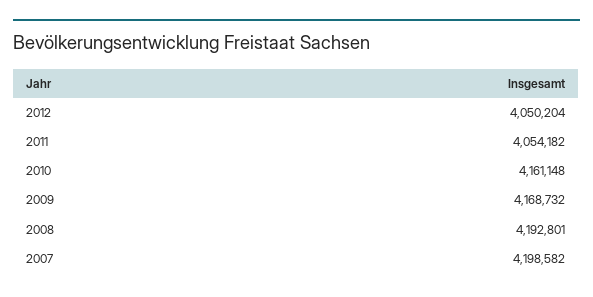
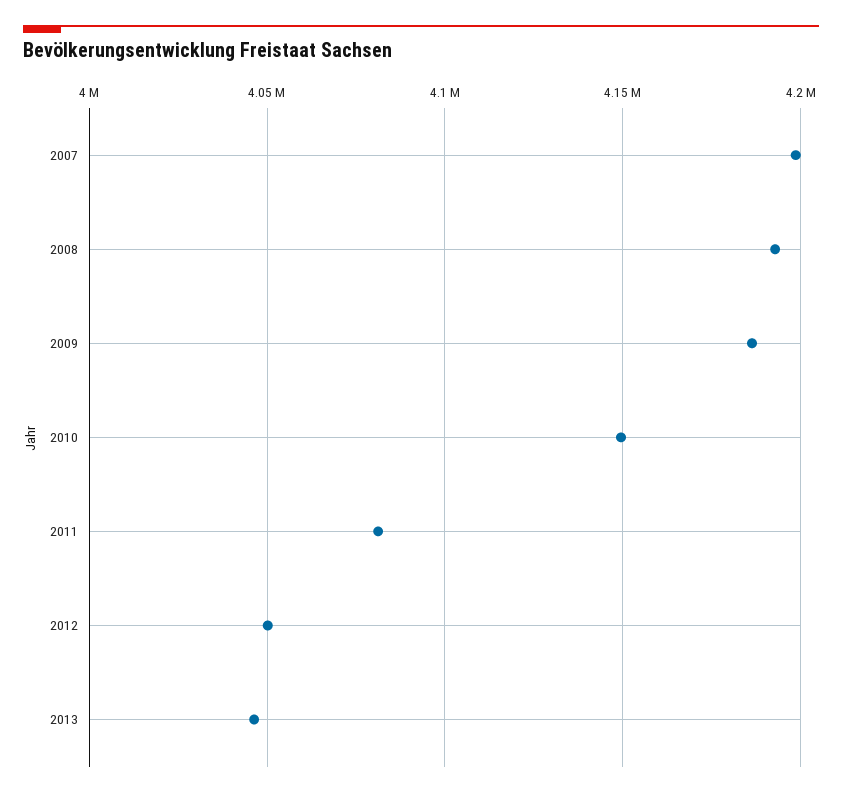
2011: 4054182 -> 4080000
2010: 4161148 -> 4150000
2009: 4168732 -> 4185000
2013: none -> 4045000

